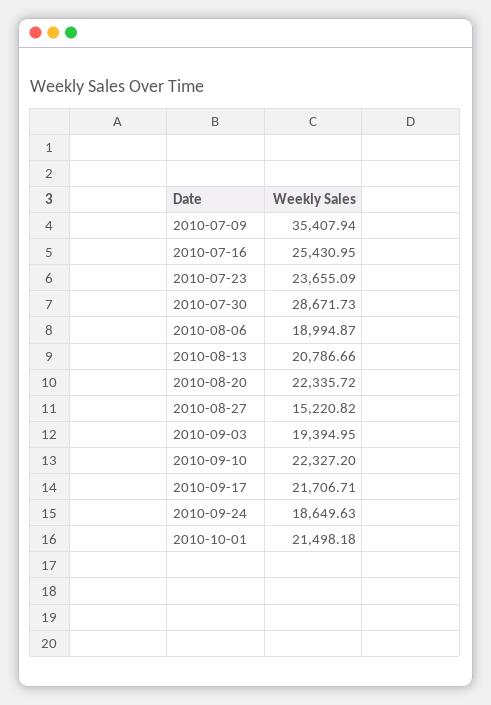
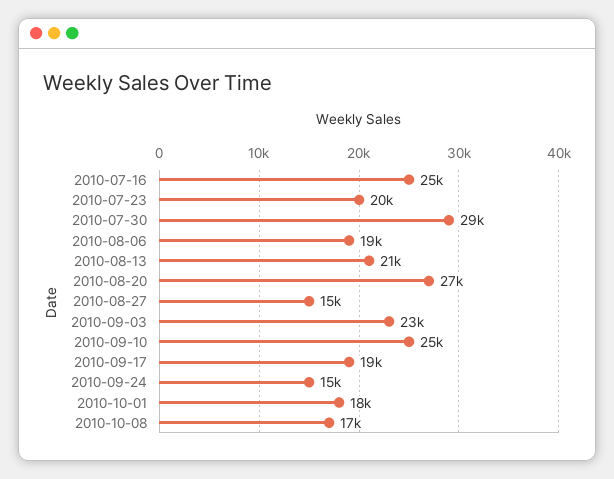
2010-07-09: 35407.94 -> none
2010-07-23: 23655.09 -> 20000
2010-08-20: 22335.72 -> 27000
2010-09-03: 19394.95 -> 23000
2010-09-10: 22327.2 -> 25000
2010-09-17: 21706.71 -> 19000
2010-09-24: 18649.63 -> 15000
2010-10-01: 21498.18 -> 18000
2010-10-08: none -> 17000

